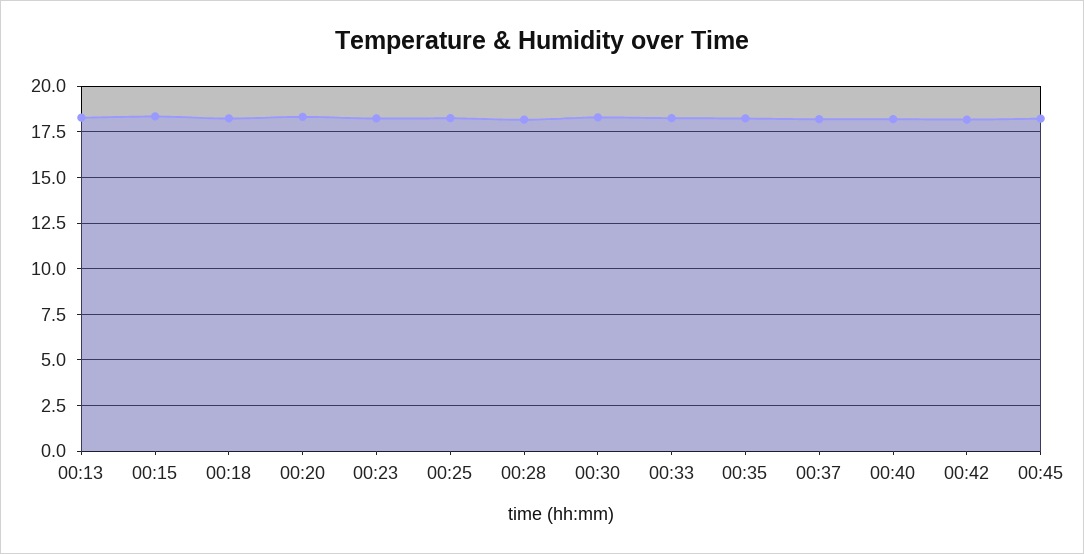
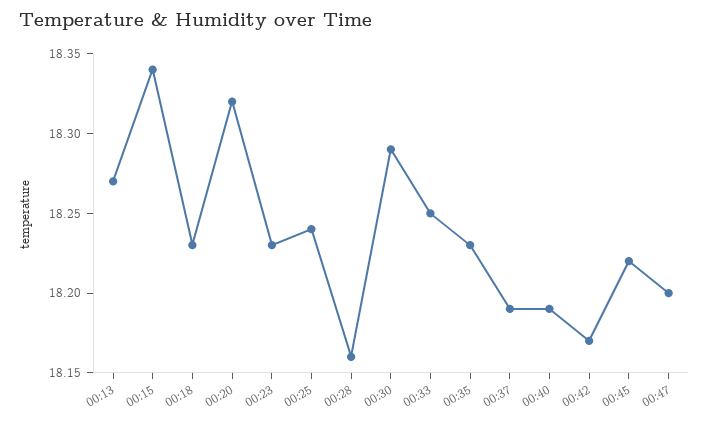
00:47: none -> 18.2

